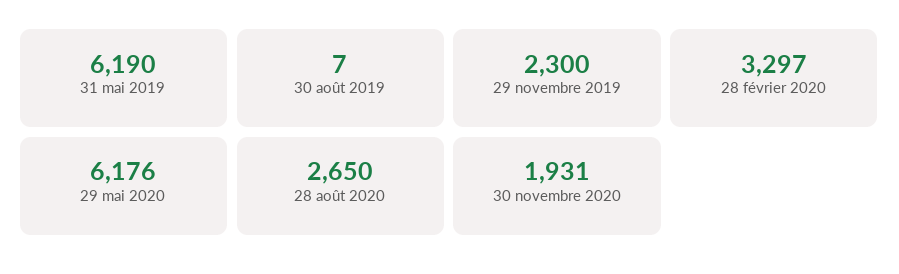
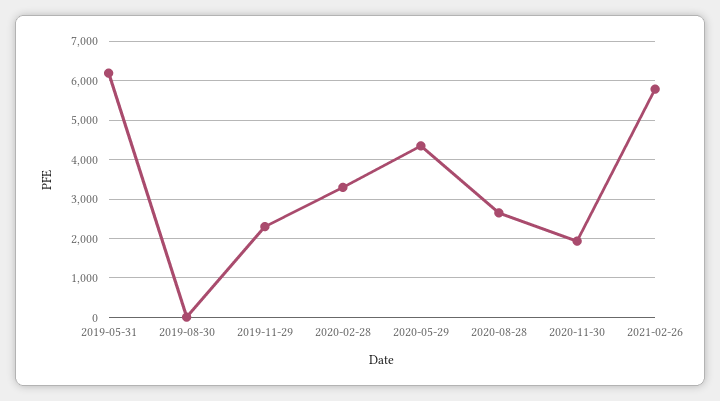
29 mai 2020: 6176 -> 4400
2021-02-26: none -> 5800

